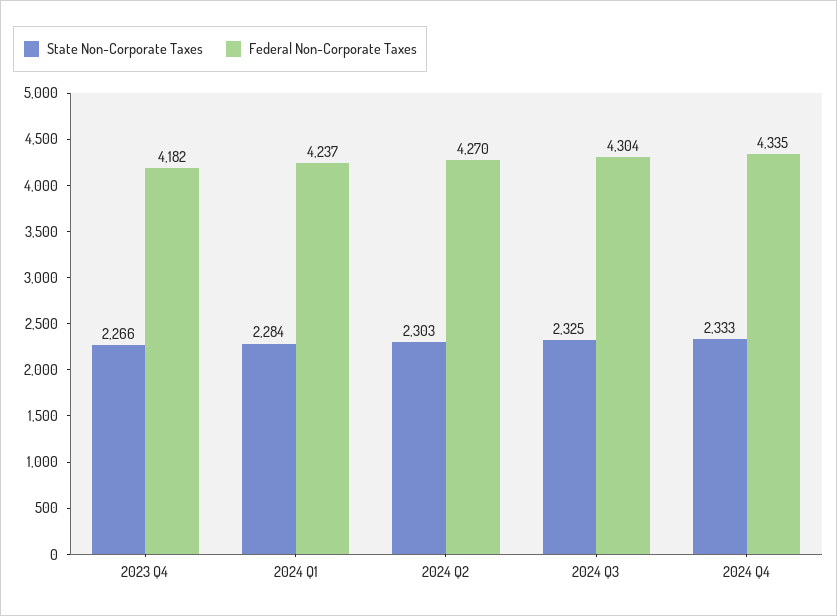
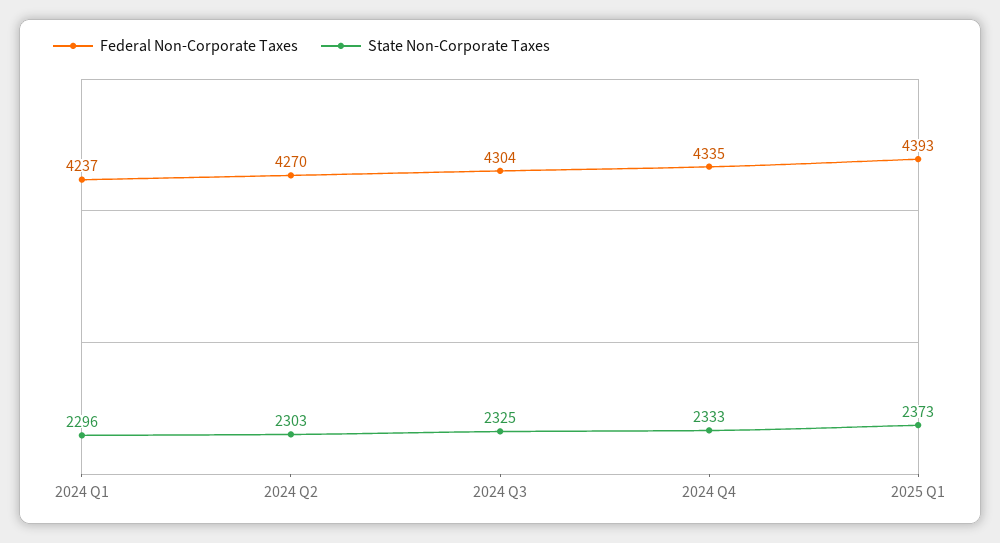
State Non-Corporate Taxes, 2023 Q4: 2266 -> none
Federal Non-Corporate Taxes, 2023 Q4: 4182 -> none
State Non-Corporate Taxes, 2024 Q1: 2284 -> 2296
Federal Non-Corporate Taxes, 2025 Q1: none -> 4393
State Non-Corporate Taxes, 2025 Q1: none -> 2373

